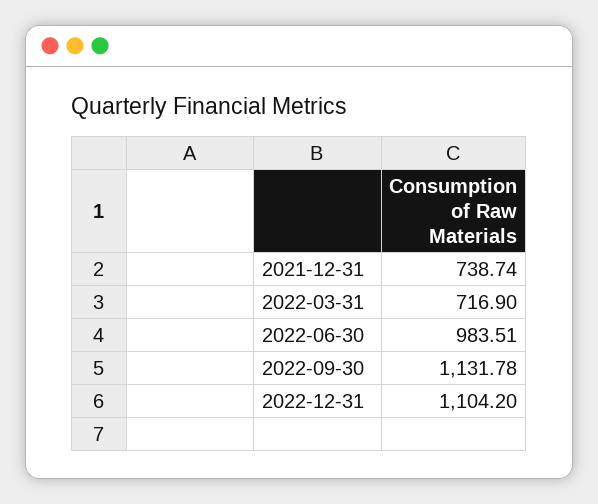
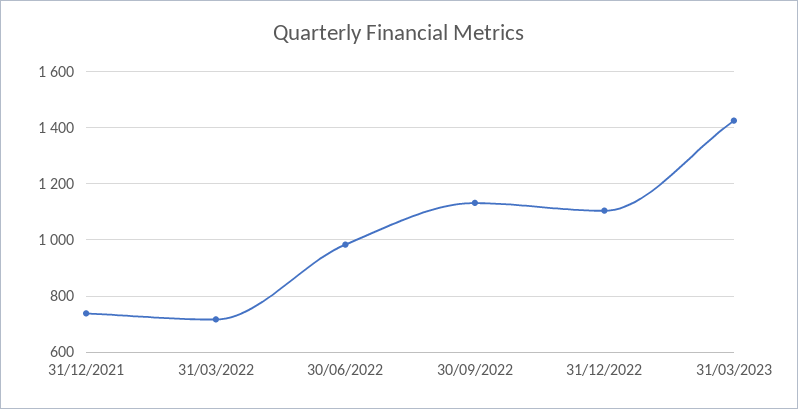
31/03/2023: none -> 1425

